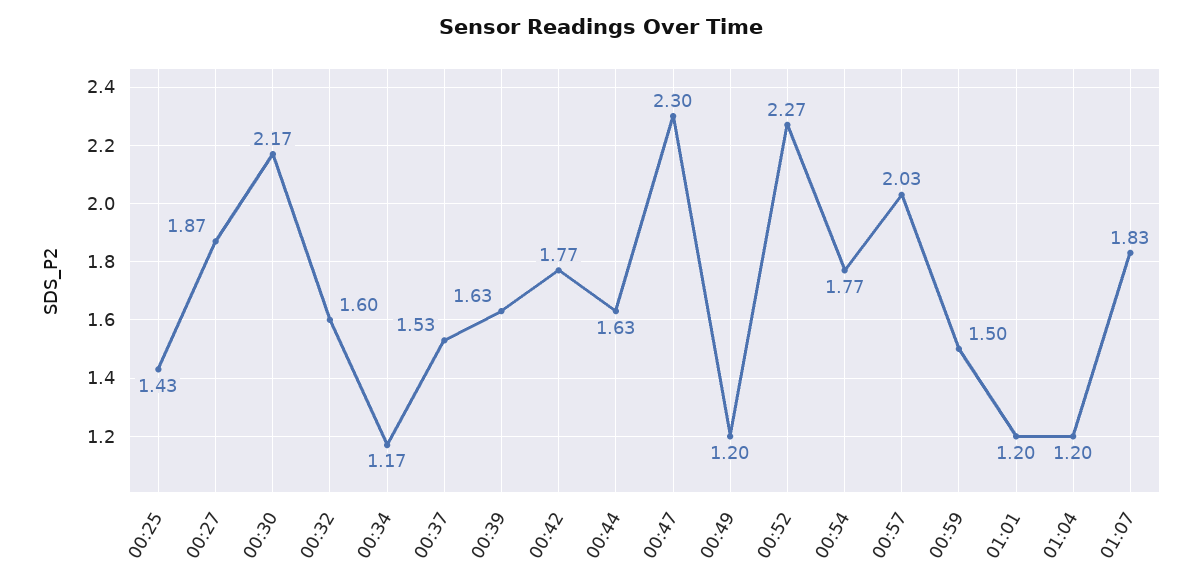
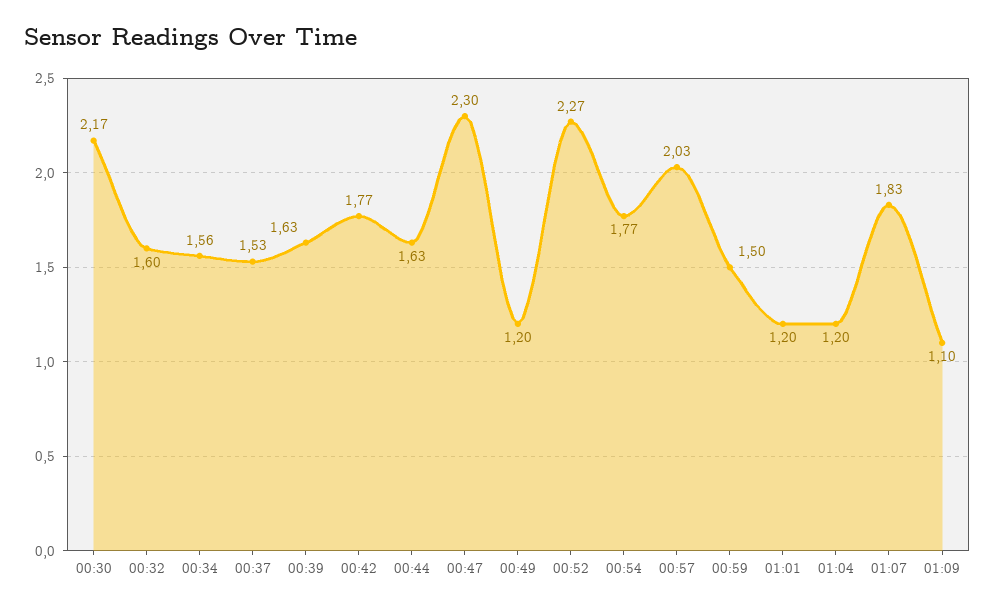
00:25: 1.43 -> none
00:27: 1.87 -> none
00:34: 1.17 -> 1.56
01:09: none -> 1.1

